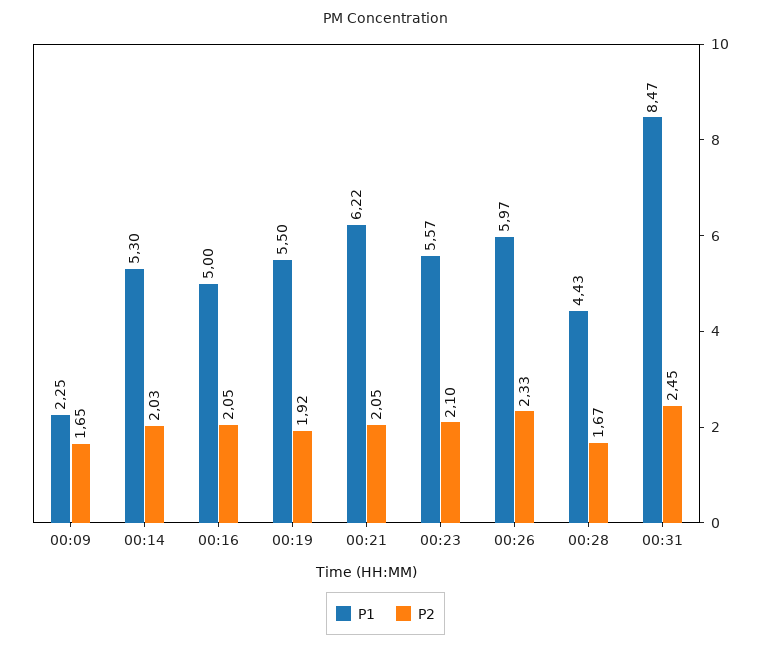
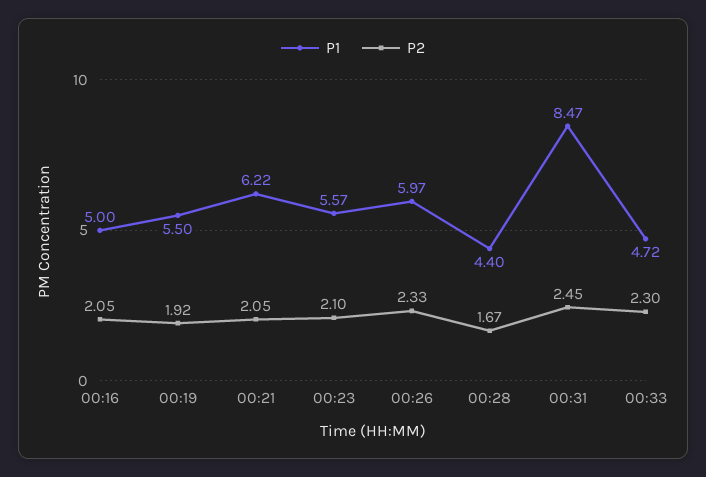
P1, 00:09: 2.25 -> none
P2, 00:09: 1.65 -> none
P1, 00:14: 5.3 -> none
P2, 00:14: 2.03 -> none
P1, 00:28: 4.43 -> 4.4
P1, 00:33: none -> 4.72
P2, 00:33: none -> 2.3

